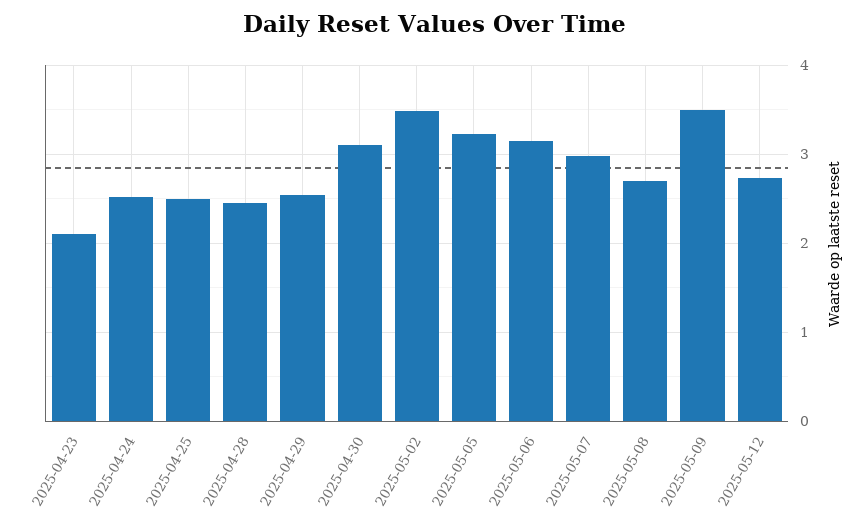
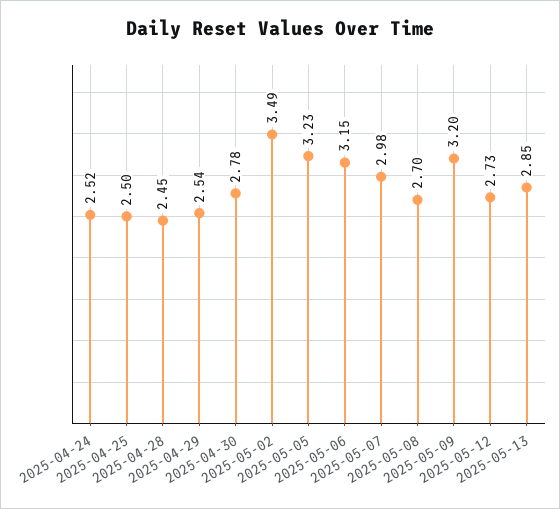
2025-04-23: 2.1 -> none
2025-04-30: 3.1 -> 2.78
2025-05-09: 3.5 -> 3.2
2025-05-13: none -> 2.85

